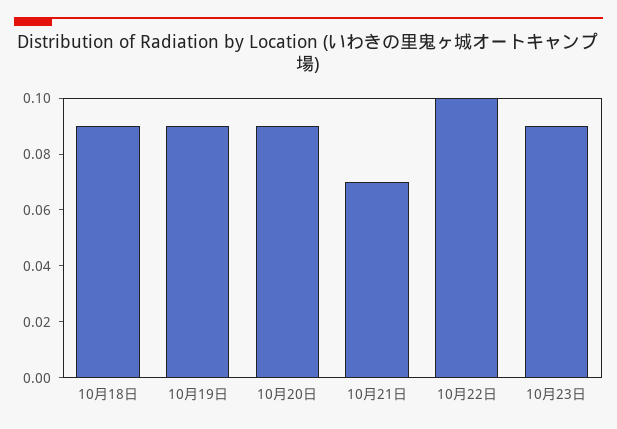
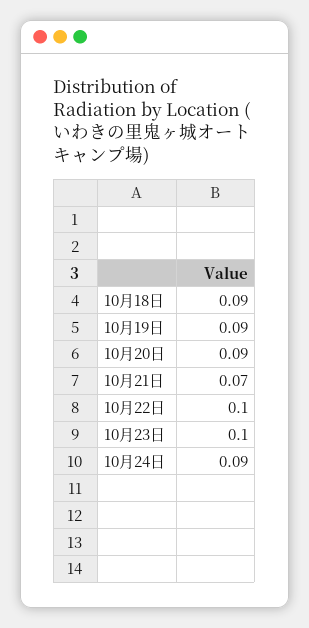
10月23日: 0.09 -> 0.1
10月24日: none -> 0.09

